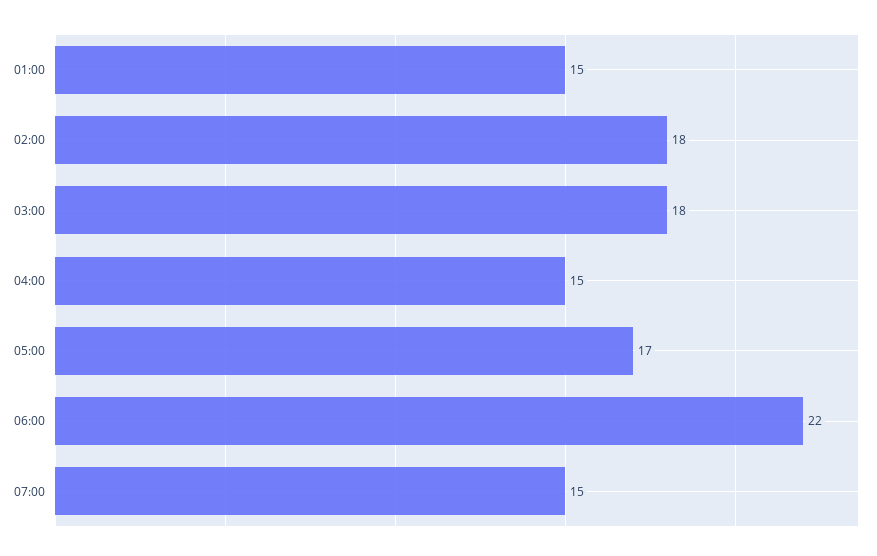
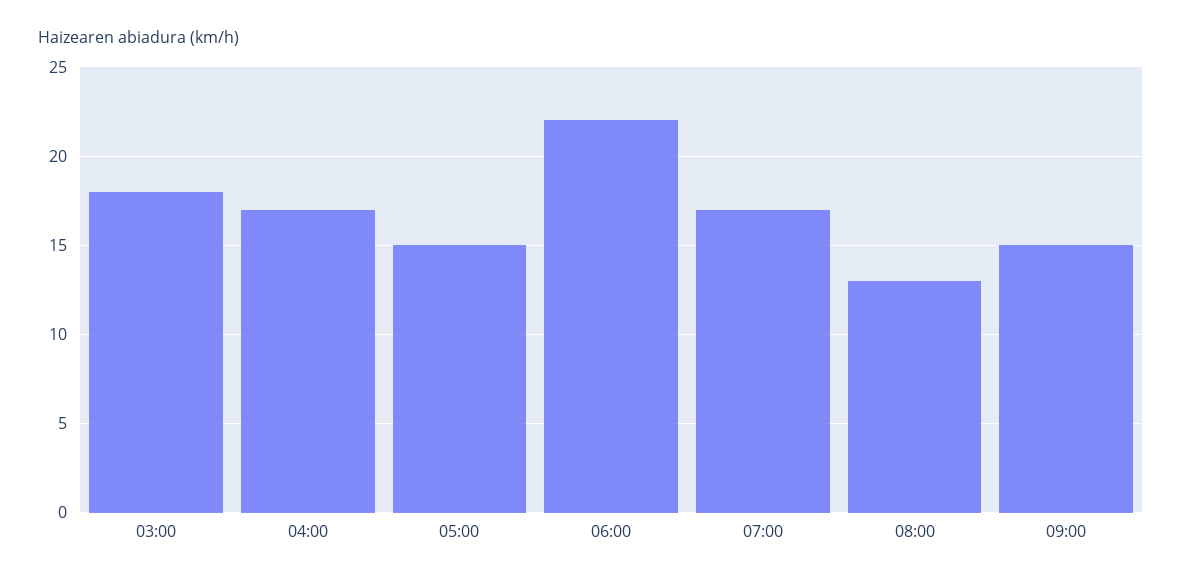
01:00: 15 -> none
02:00: 18 -> none
04:00: 15 -> 17
05:00: 17 -> 15
07:00: 15 -> 17
08:00: none -> 13
09:00: none -> 15

